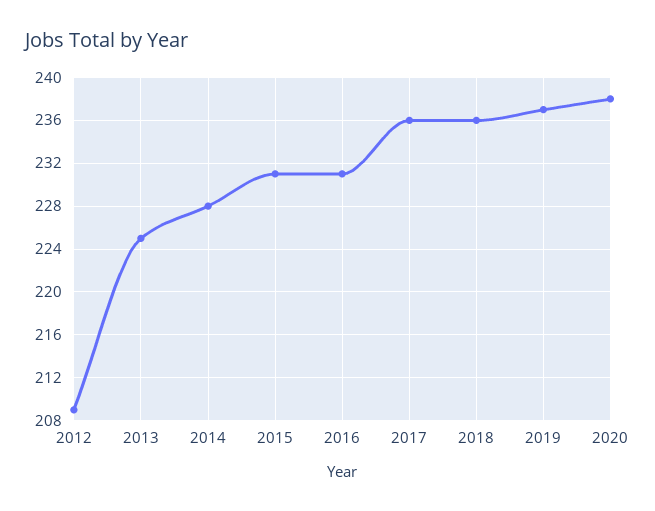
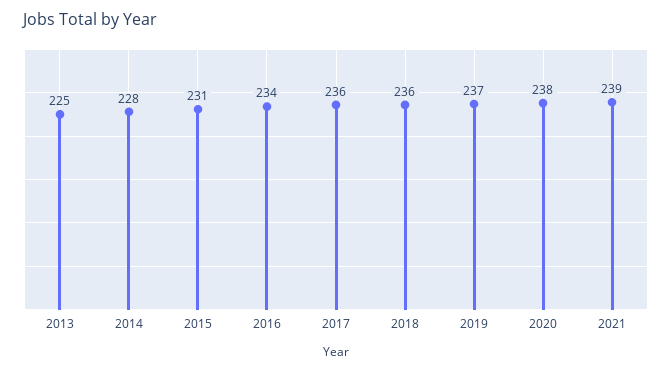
2012: 209 -> none
2016: 231 -> 234
2021: none -> 239

